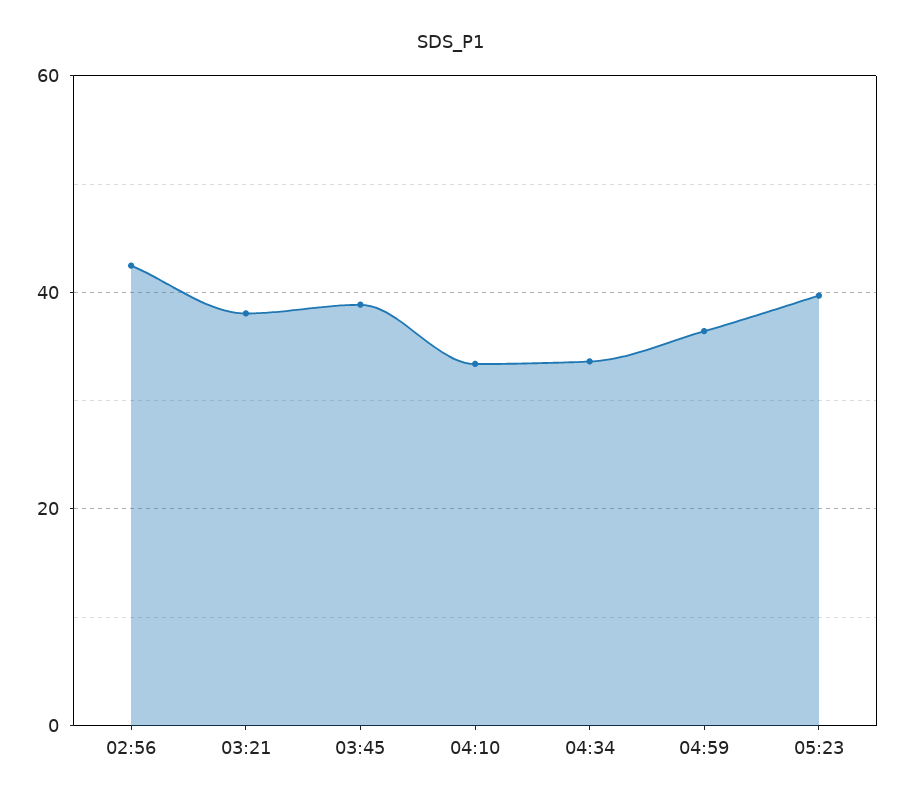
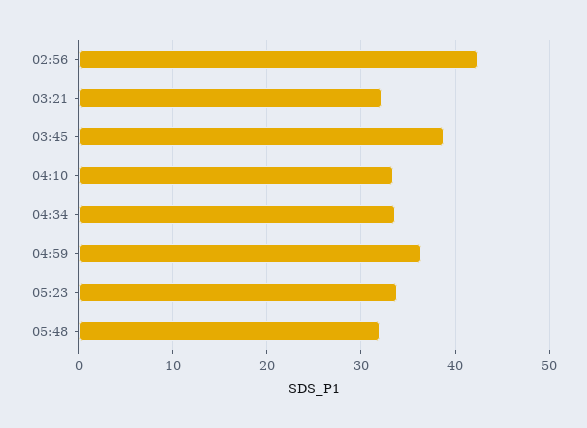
03:21: 38 -> 32
05:23: 40 -> 34
05:48: none -> 32

